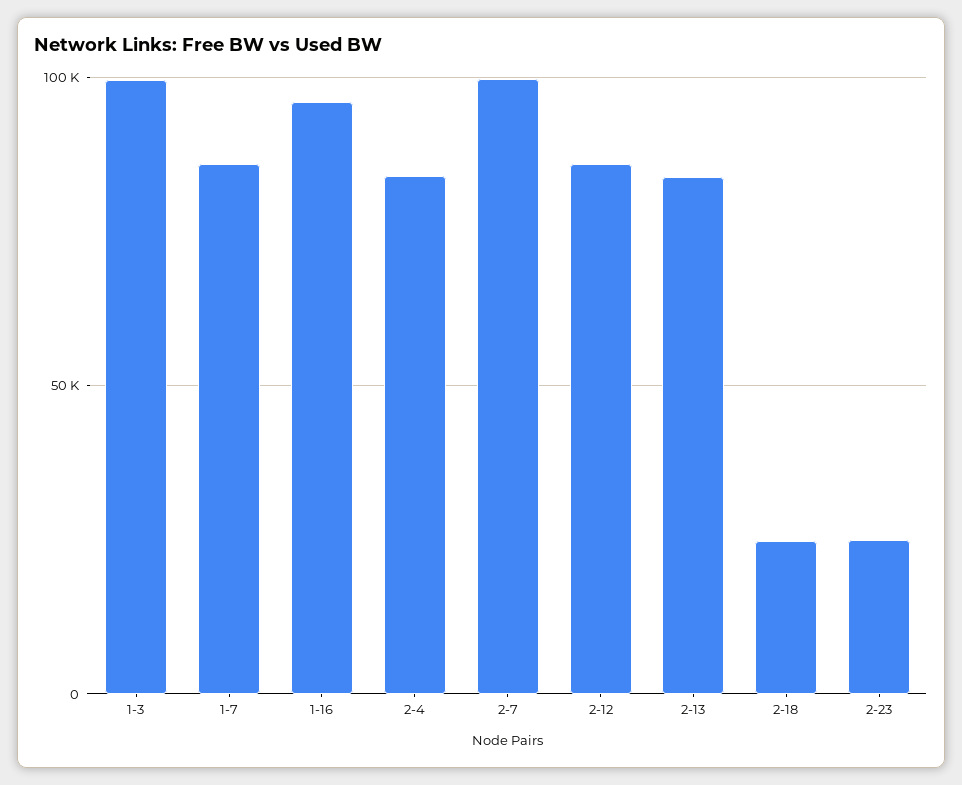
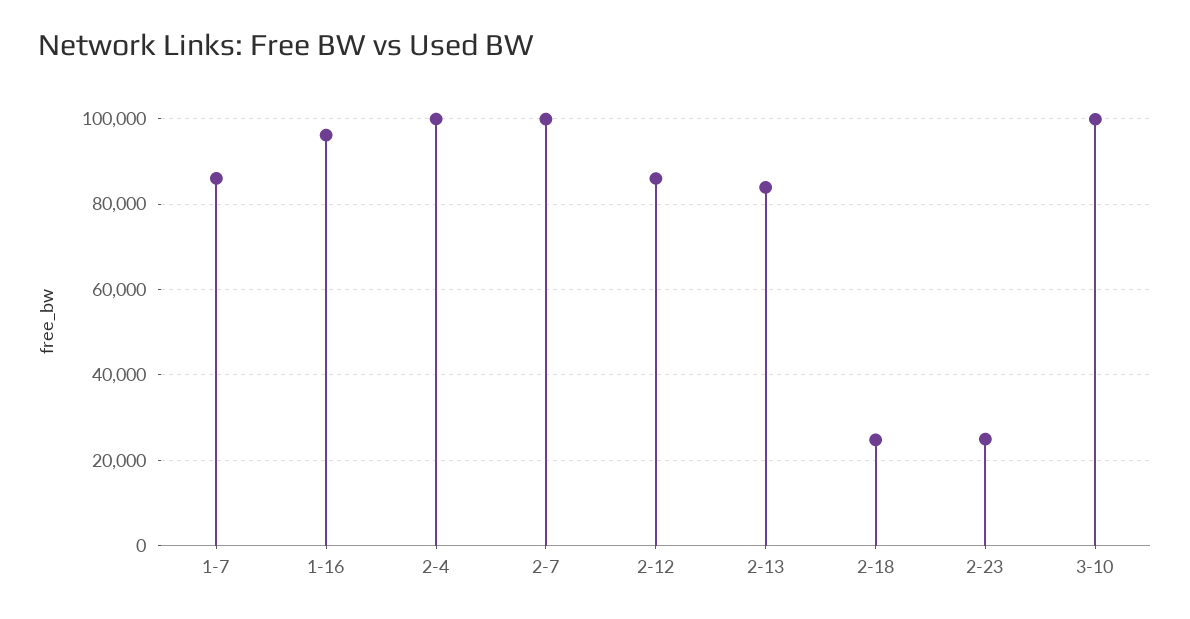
1-3: 100000 -> none
2-4: 85000 -> 100000
3-10: none -> 100000

